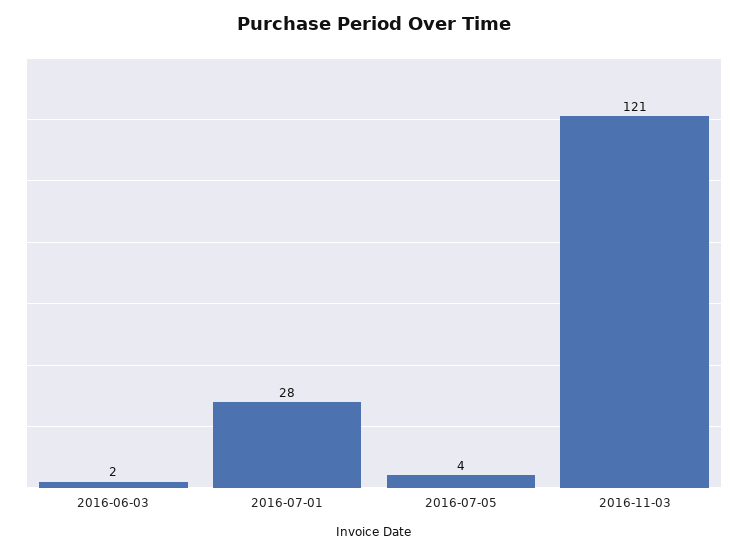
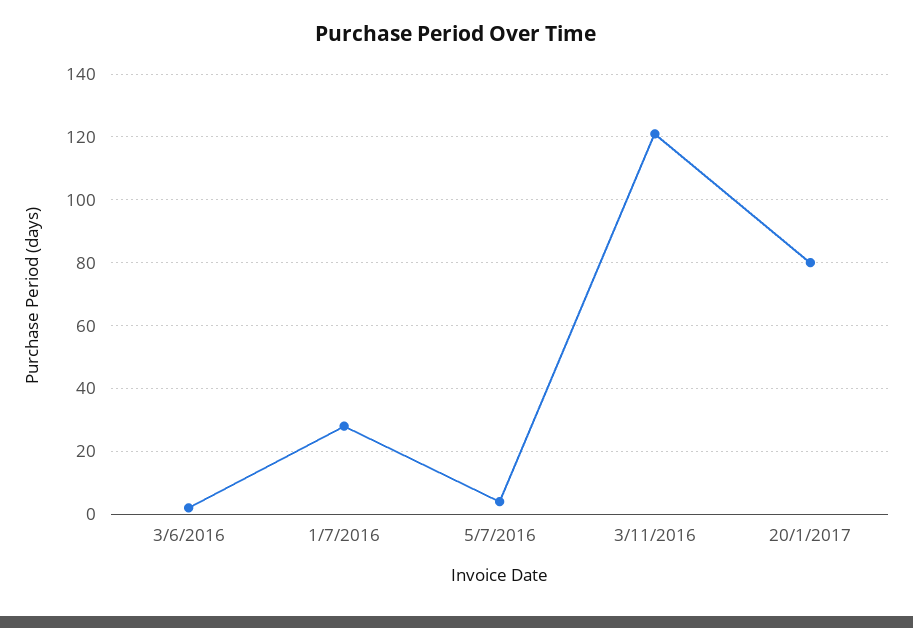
20/1/2017: none -> 80

